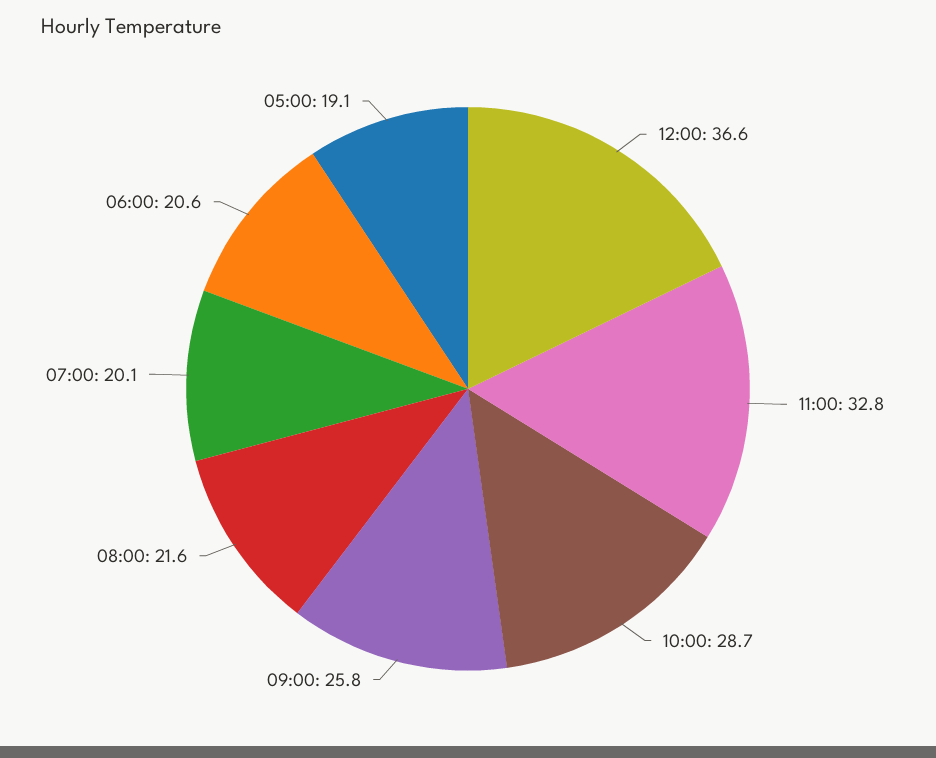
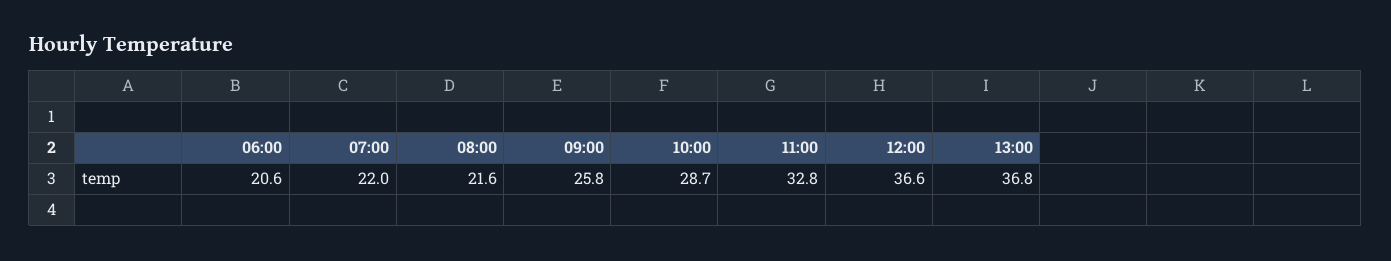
07:00: 20.1 -> 22
05:00: 19.1 -> none
13:00: none -> 36.8

